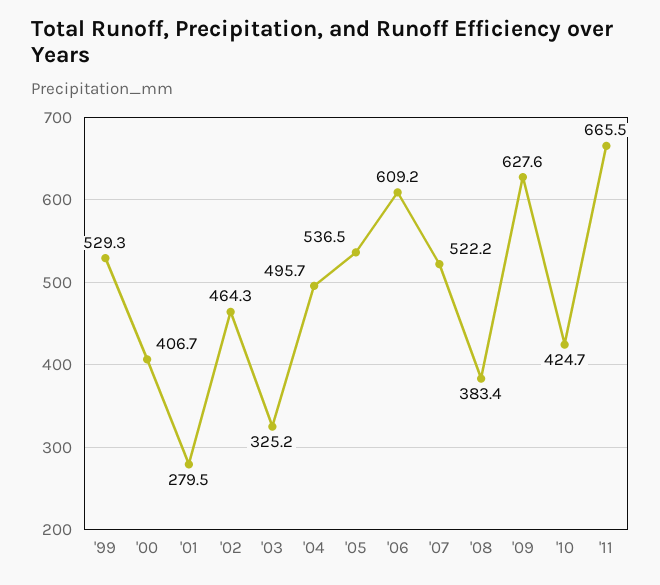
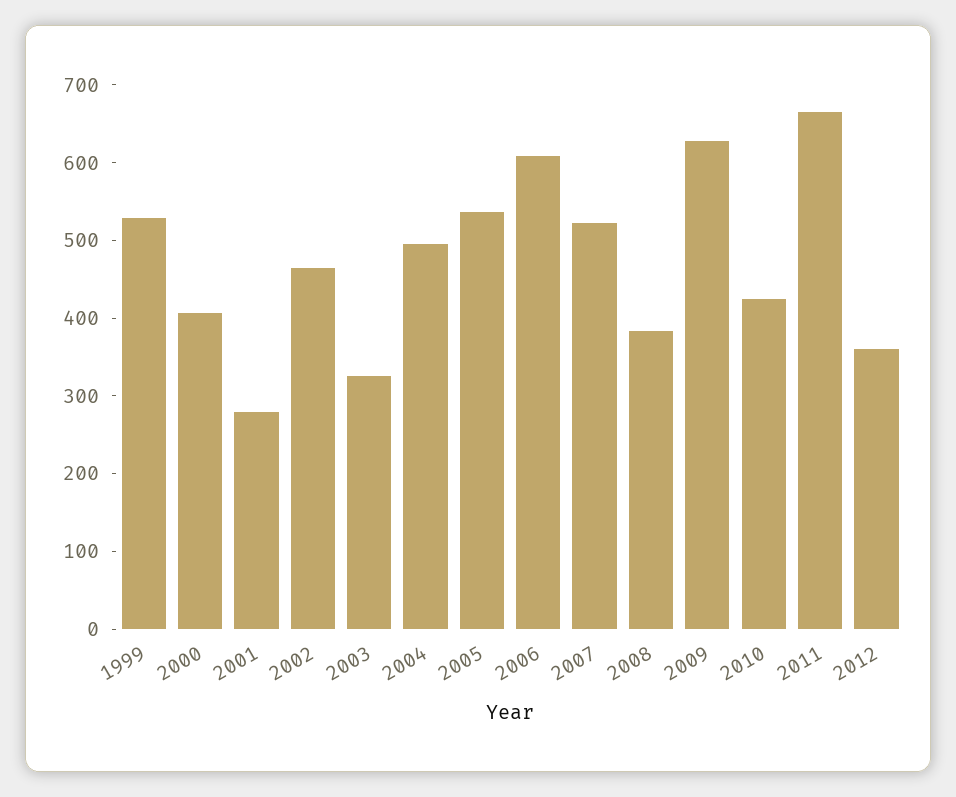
2012: none -> 360

